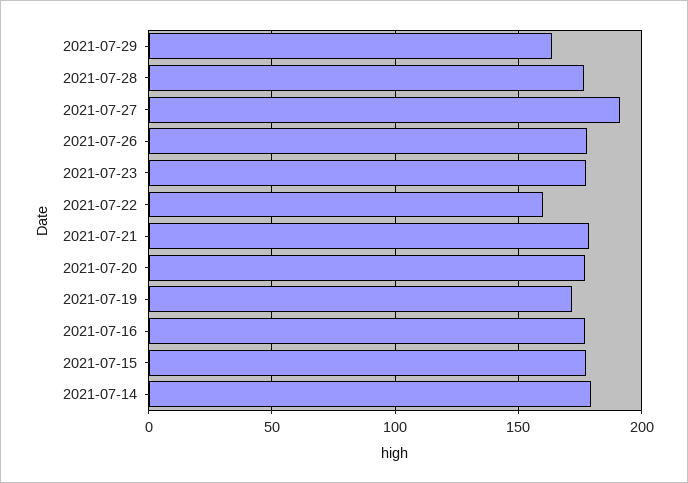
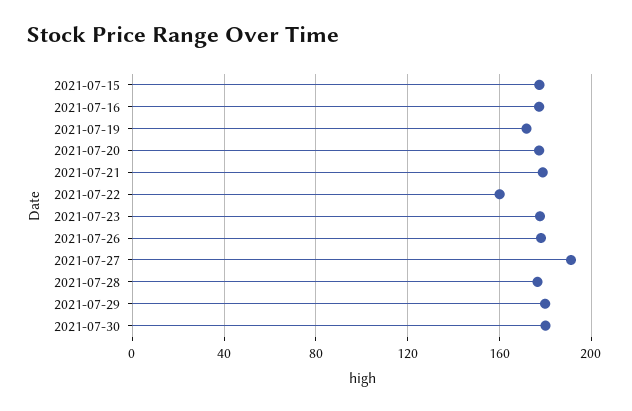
2021-07-29: 165 -> 180
2021-07-14: 180 -> none
2021-07-30: none -> 180

